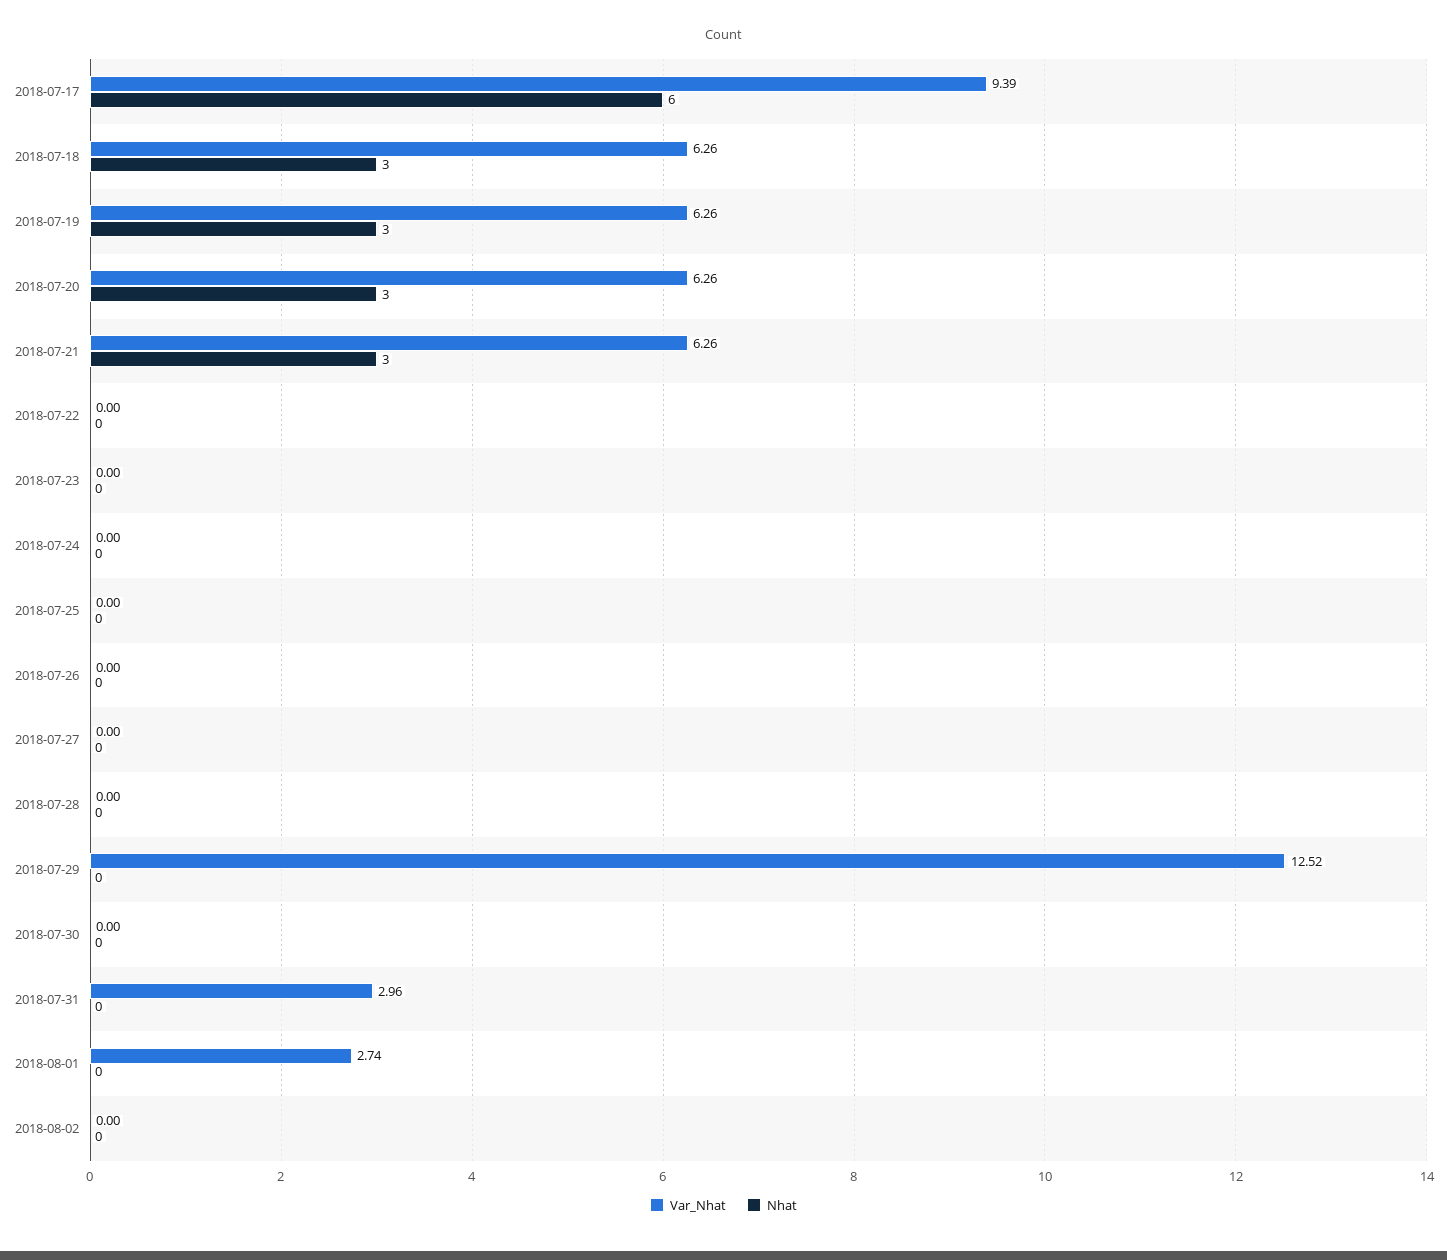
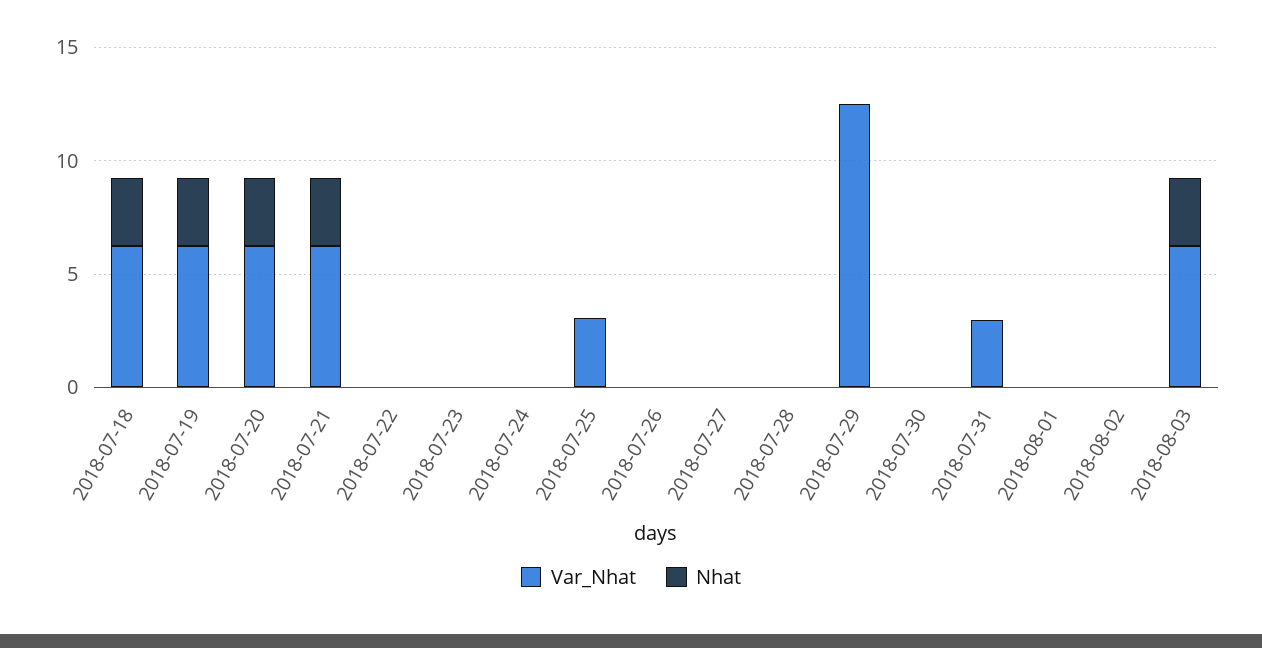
Var_Nhat, 2018-07-17: 9.39 -> none
Nhat, 2018-07-17: 6 -> none
Var_Nhat, 2018-07-25: 0 -> 3
Var_Nhat, 2018-08-01: 2.74 -> 0
Var_Nhat, 2018-08-03: none -> 6
Nhat, 2018-08-03: none -> 3

